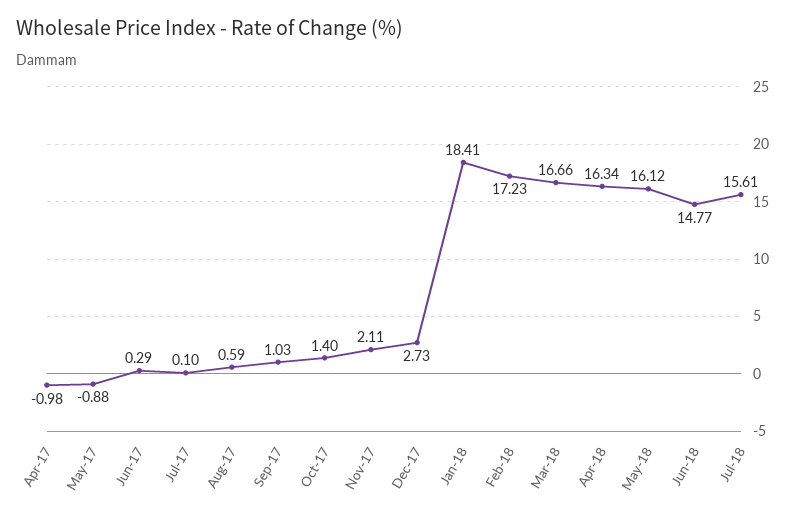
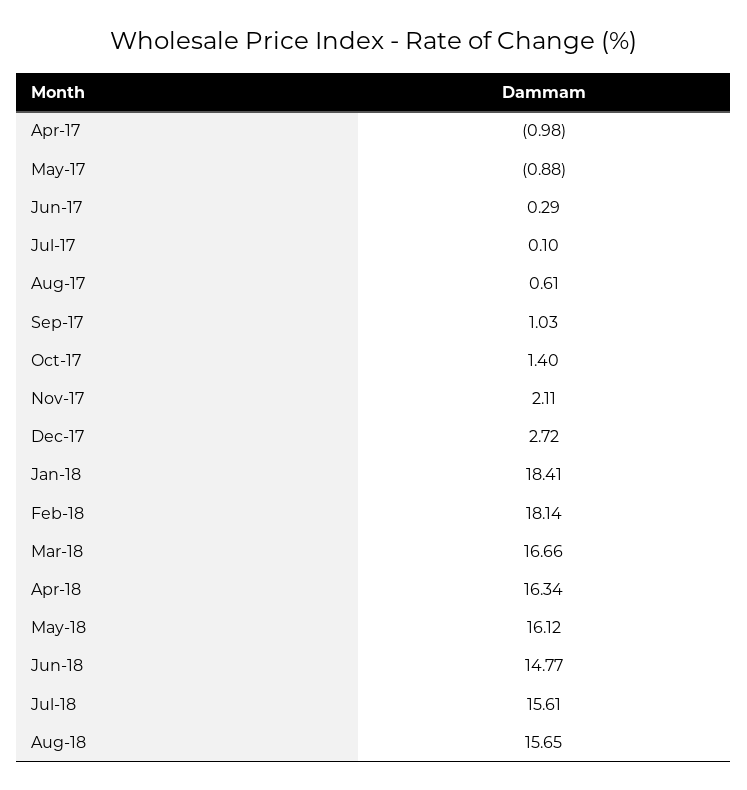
Aug-17: 0.59 -> 0.61
Dec-17: 2.73 -> 2.72
Feb-18: 17.23 -> 18.14
Aug-18: none -> 15.65

